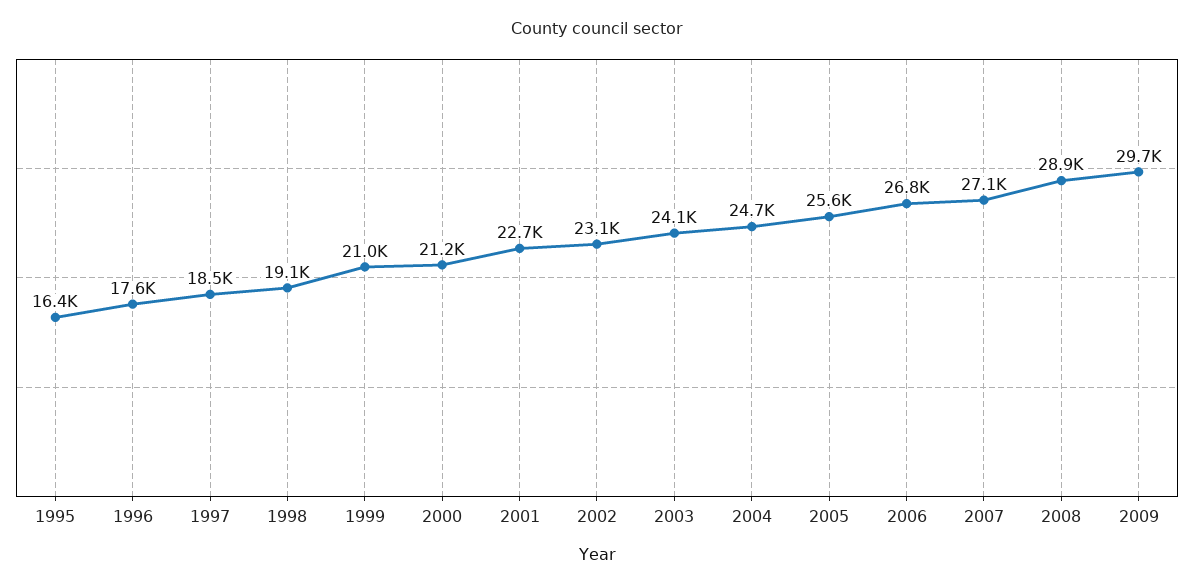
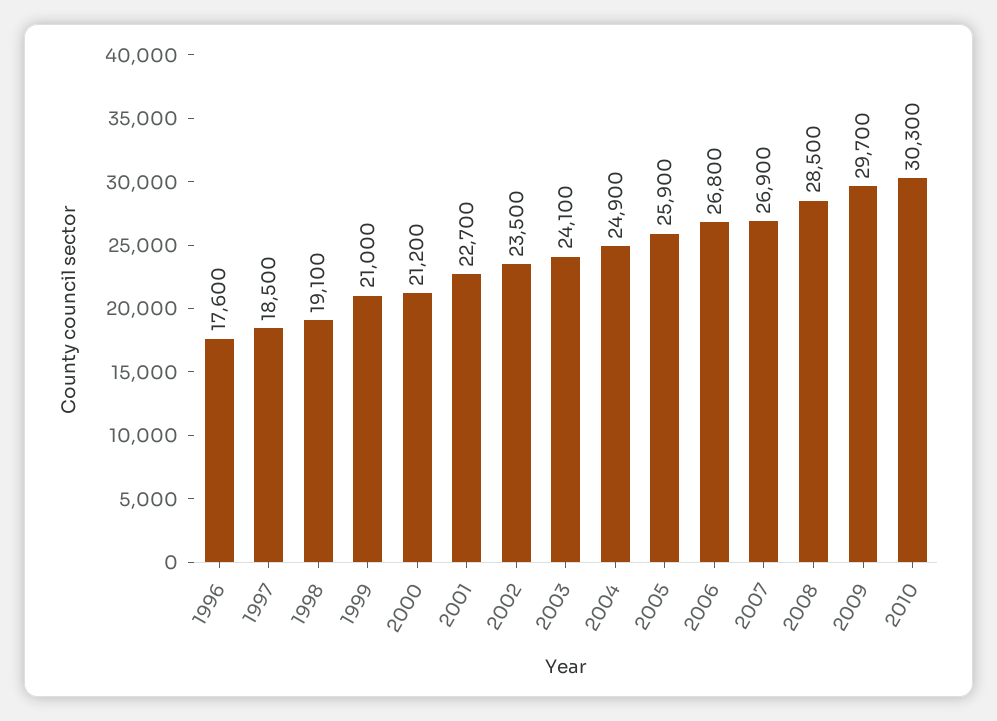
1995: 16400 -> none
2002: 23100 -> 23500
2004: 24700 -> 24900
2005: 25600 -> 25900
2007: 27100 -> 26900
2008: 28900 -> 28500
2010: none -> 30300

